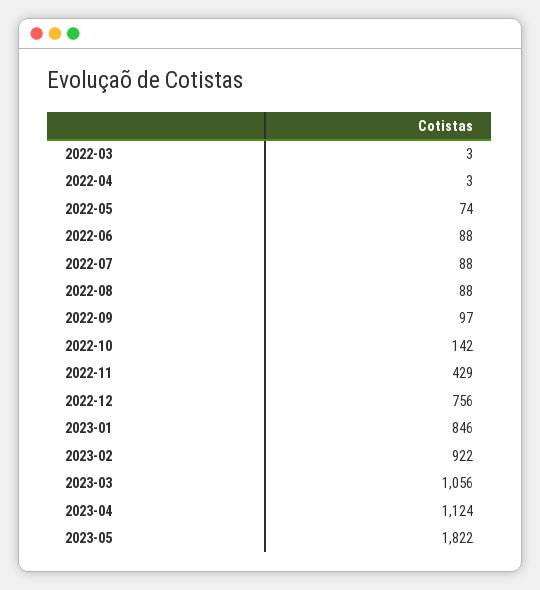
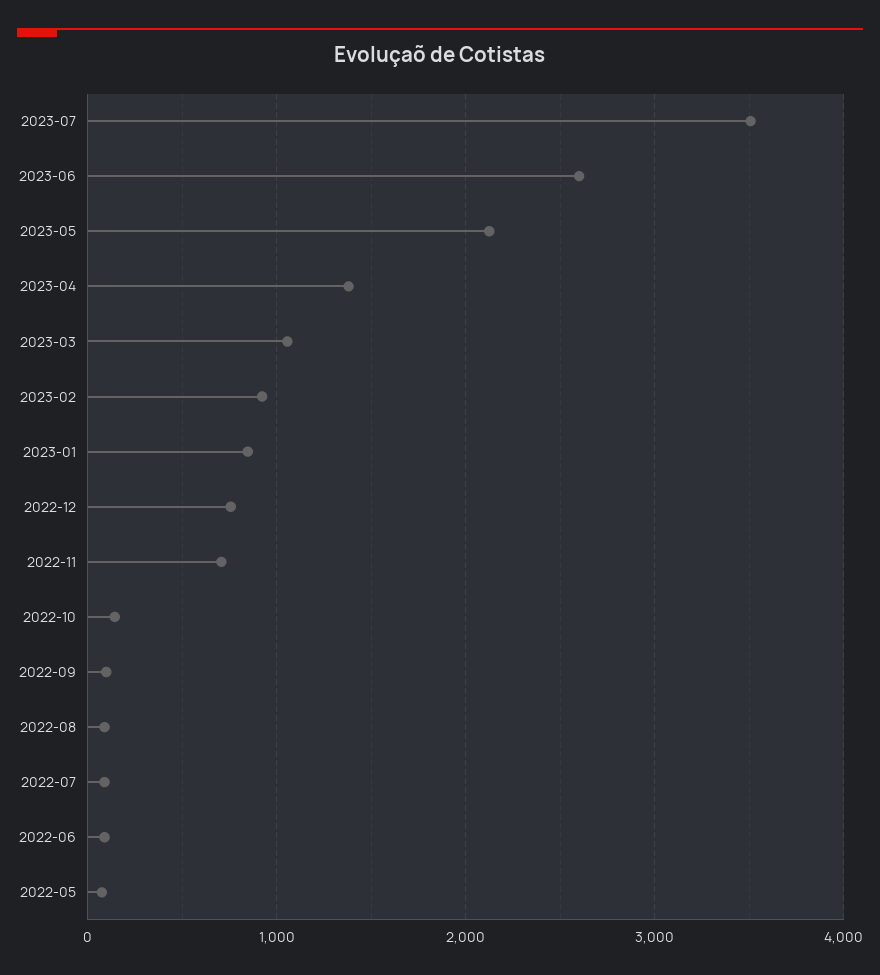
2022-03: 3 -> none
2022-04: 3 -> none
2022-11: 429 -> 700
2023-04: 1124 -> 1400
2023-05: 1822 -> 2100
2023-07: none -> 3500
2023-06: none -> 2600

